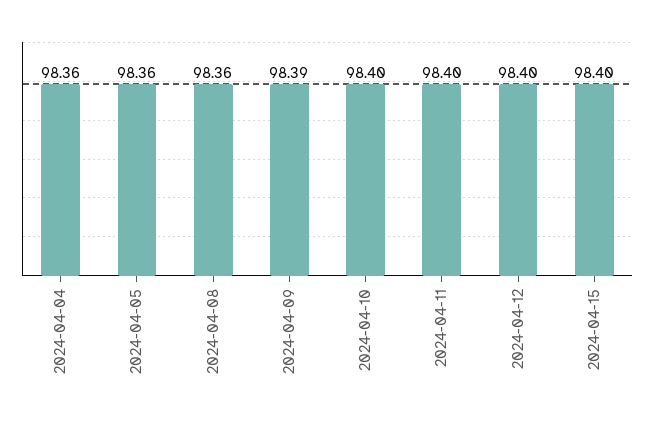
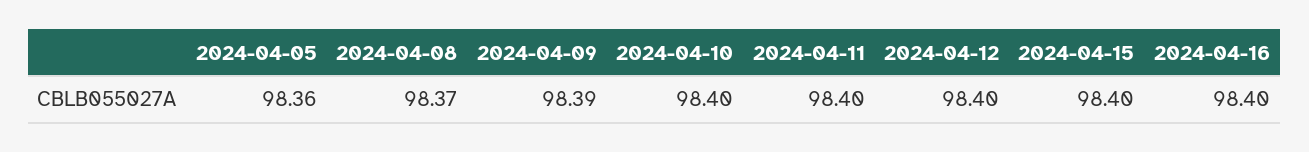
2024-04-04: 98.36 -> none
2024-04-08: 98.36 -> 98.37
2024-04-16: none -> 98.4

